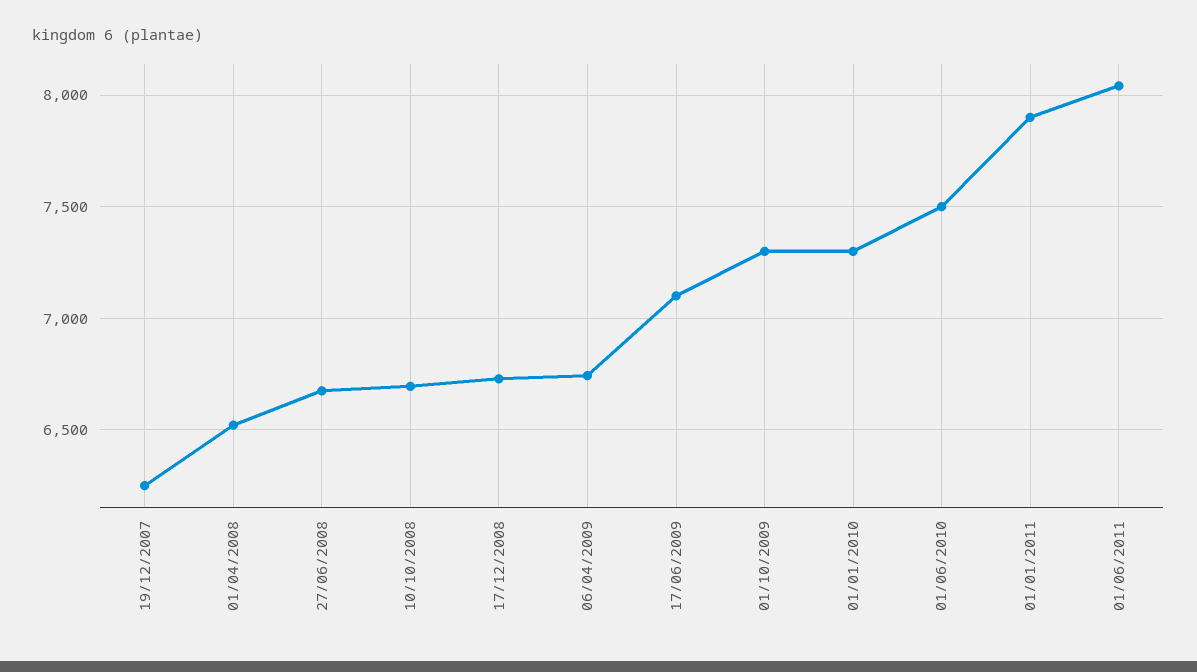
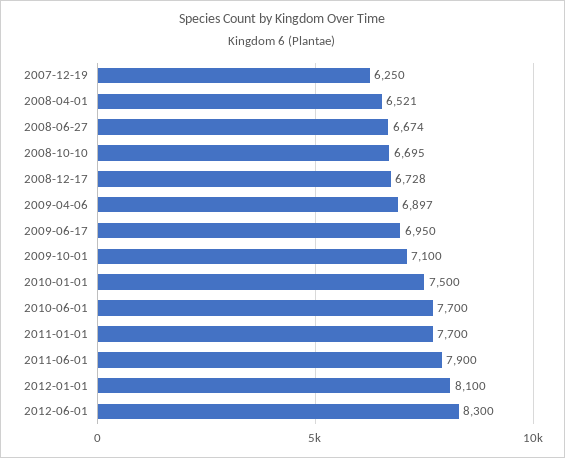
06/04/2009: 6750 -> 6897
17/06/2009: 7100 -> 6950
01/10/2009: 7300 -> 7100
01/01/2010: 7300 -> 7500
01/06/2010: 7500 -> 7700
01/01/2011: 7900 -> 7700
01/06/2011: 8050 -> 7900
2012-01-01: none -> 8100
2012-06-01: none -> 8300

